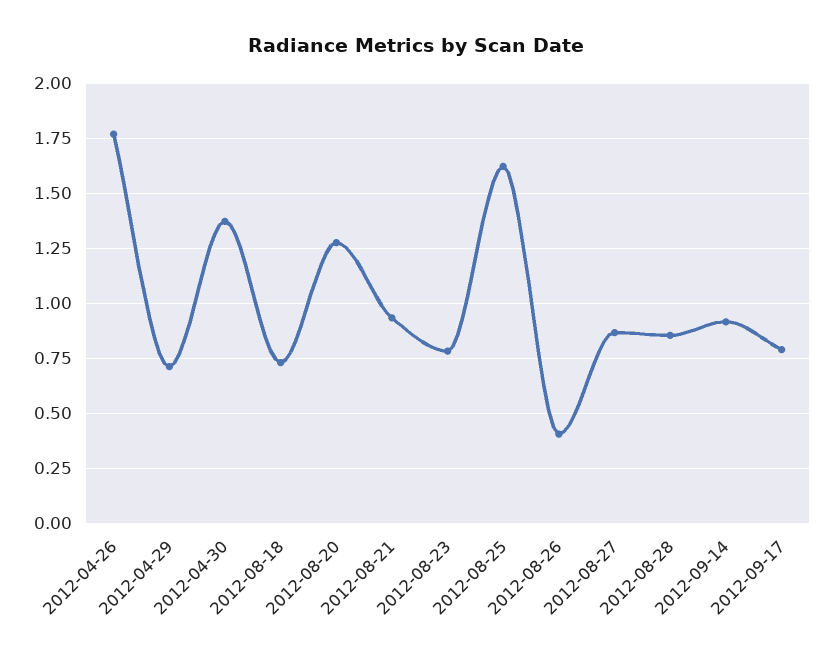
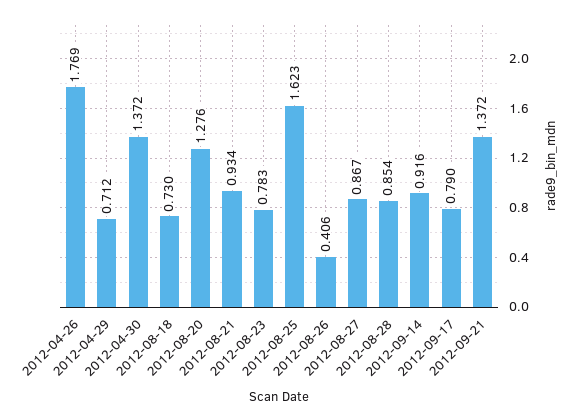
2012-09-21: none -> 1.372

